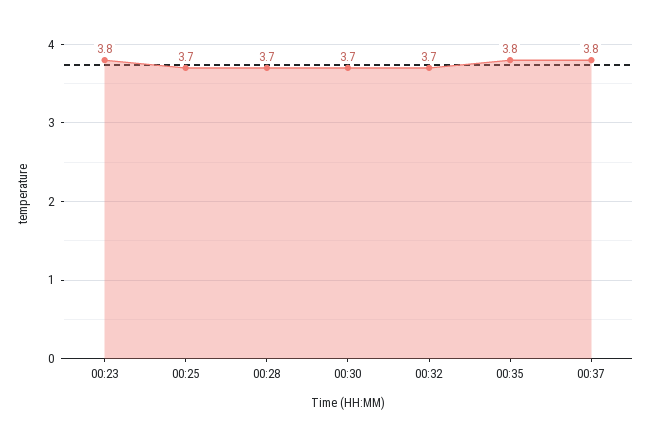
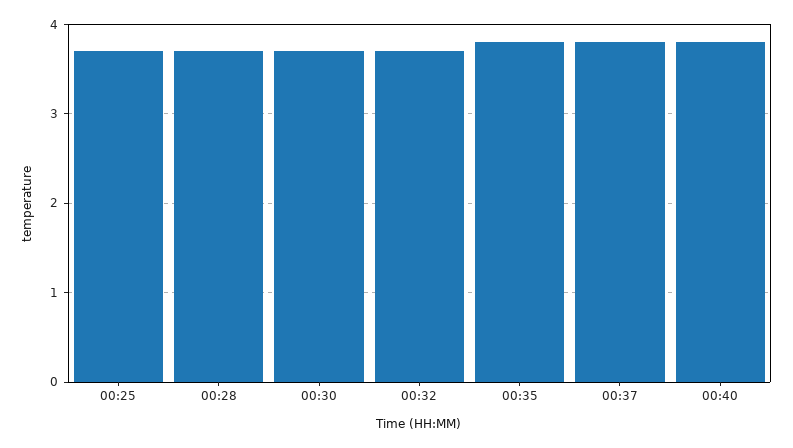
00:23: 3.8 -> none
00:40: none -> 3.8

